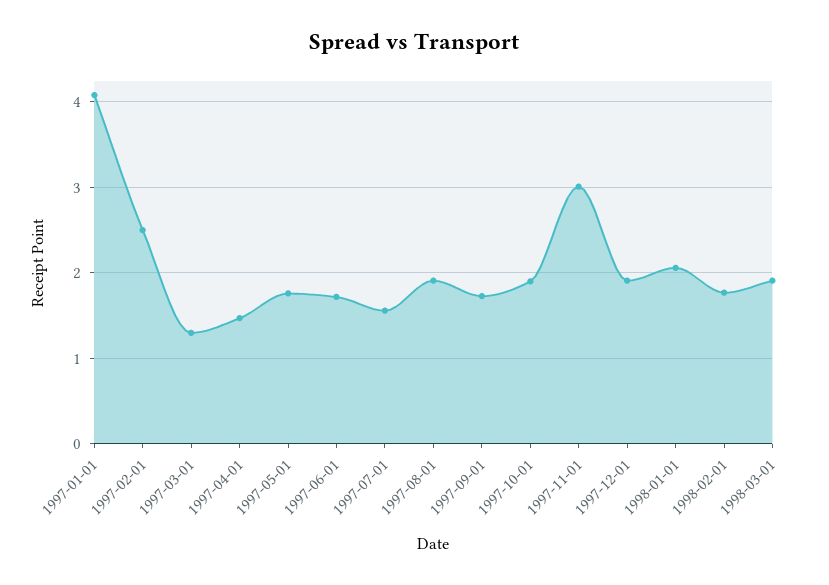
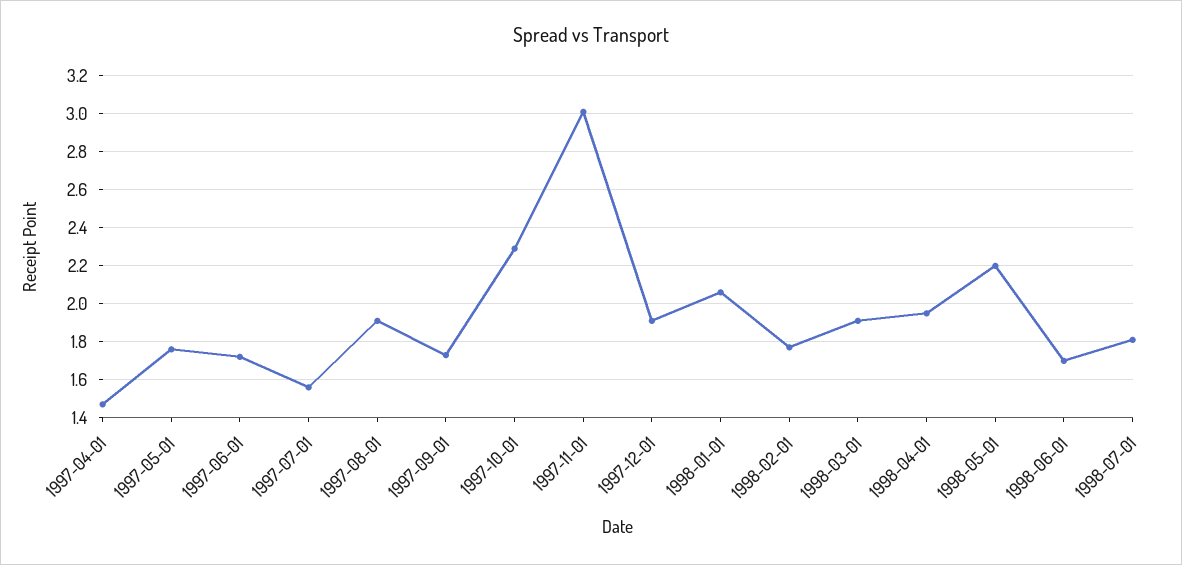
1997-01-01: 4.1 -> none
1997-02-01: 2.5 -> none
1997-03-01: 1.3 -> none
1997-10-01: 1.9 -> 2.3
1998-04-01: none -> 1.95
1998-05-01: none -> 2.2
1998-06-01: none -> 1.7
1998-07-01: none -> 1.8

